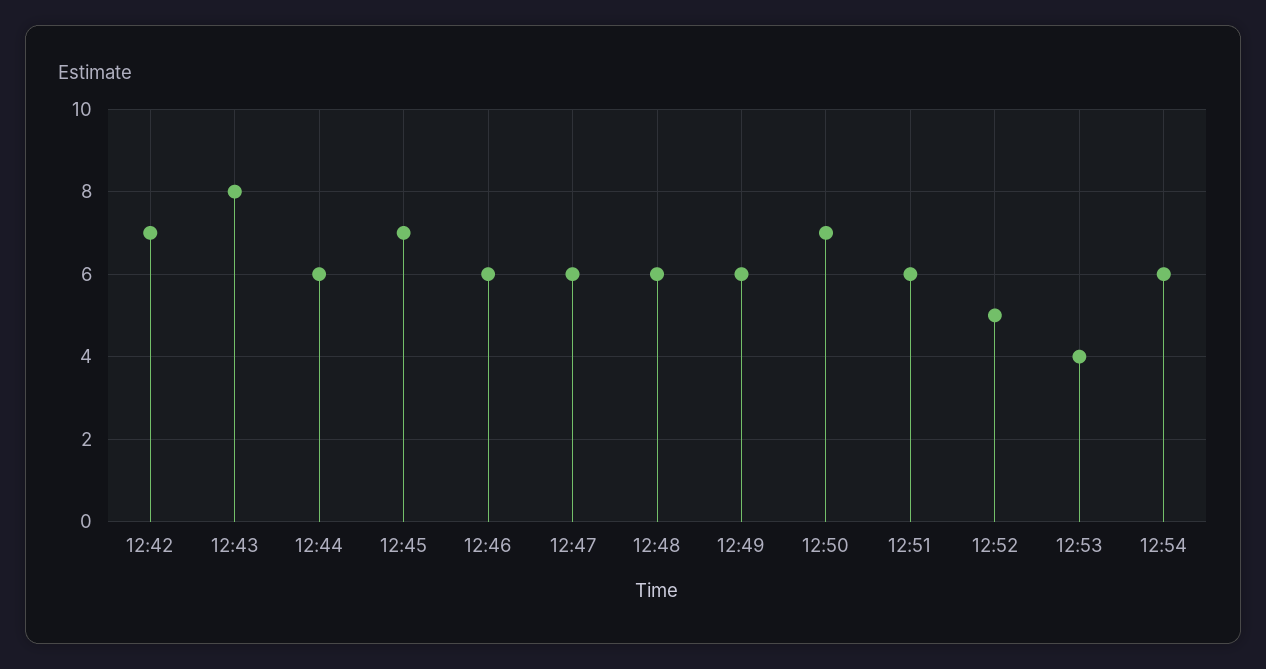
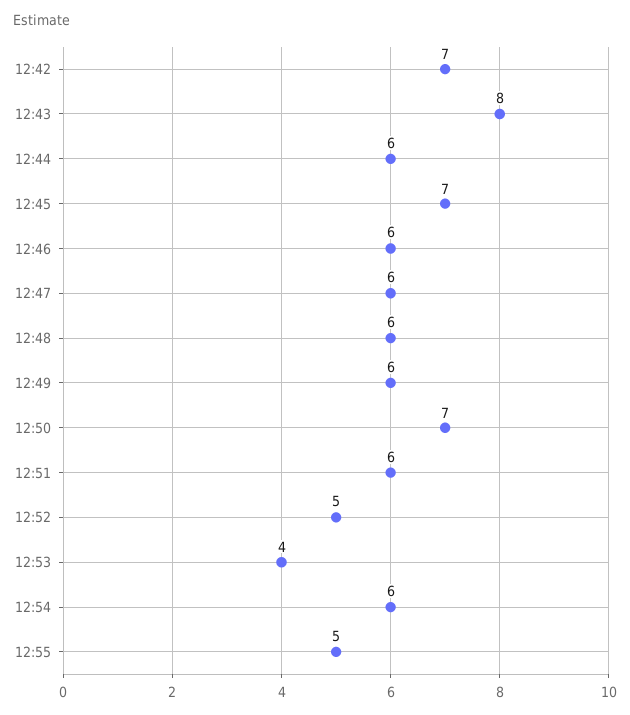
12:55: none -> 5

